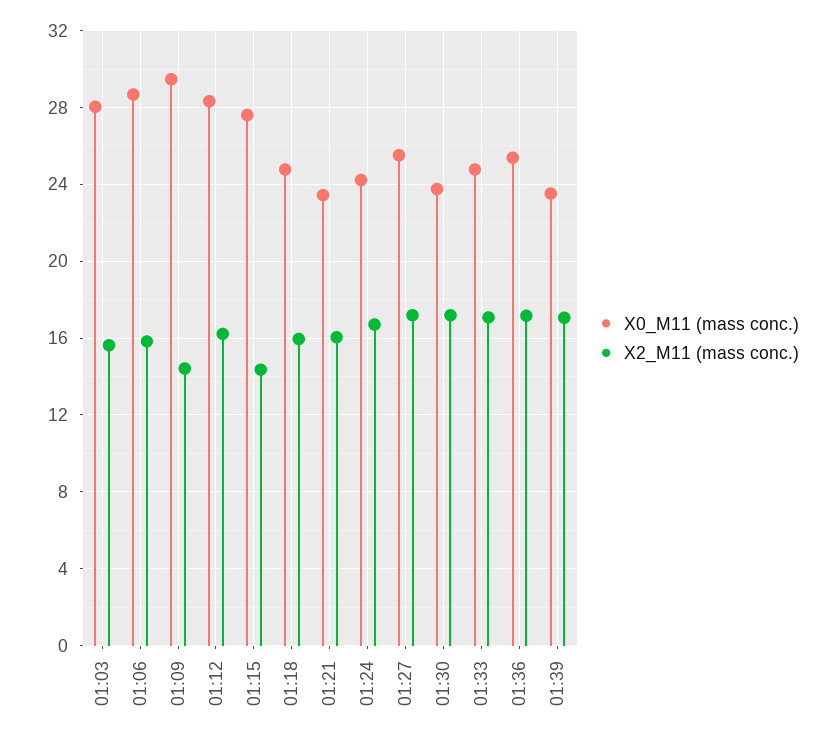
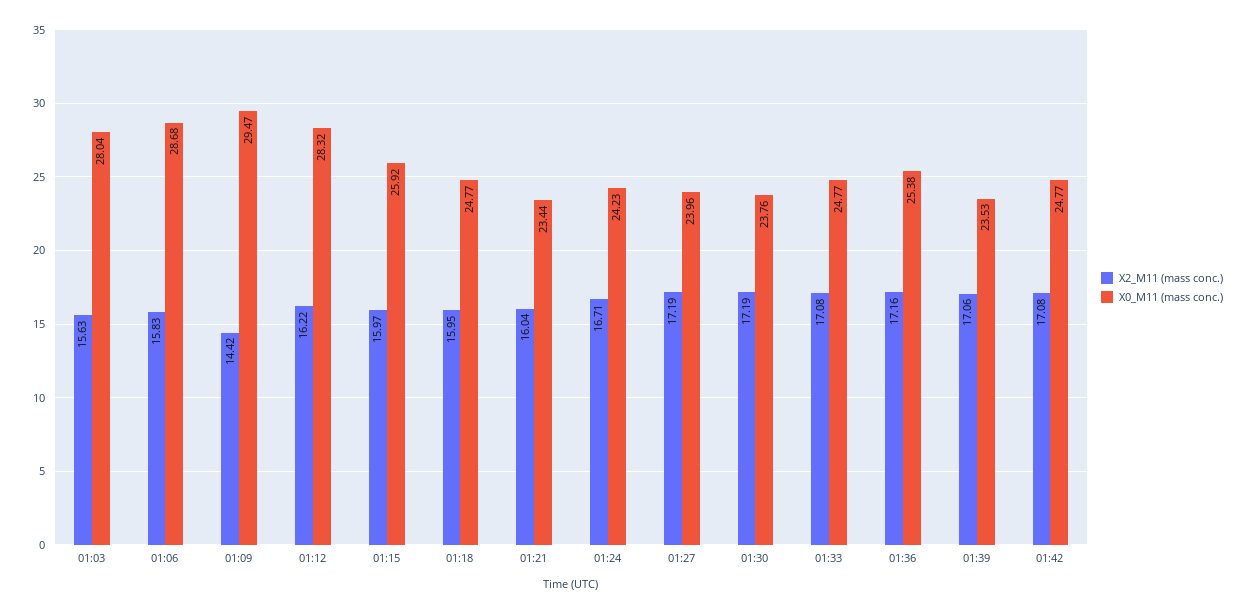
X0_M11 (mass conc.), 01:15: 27.5 -> 25.92
X2_M11 (mass conc.), 01:15: 14.5 -> 15.97
X0_M11 (mass conc.), 01:27: 25.5 -> 23.96
X2_M11 (mass conc.), 01:42: none -> 17.08
X0_M11 (mass conc.), 01:42: none -> 24.77

